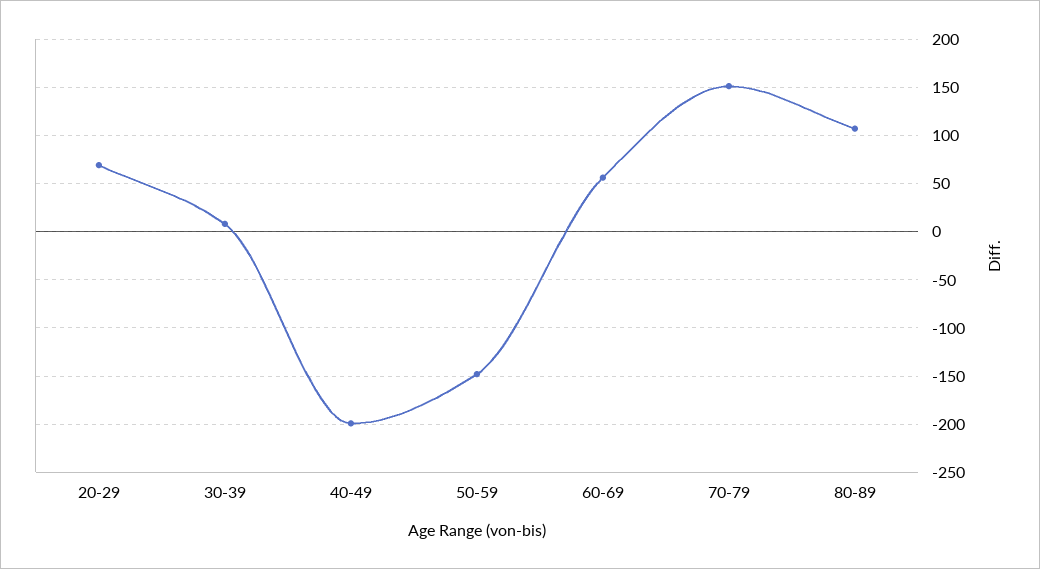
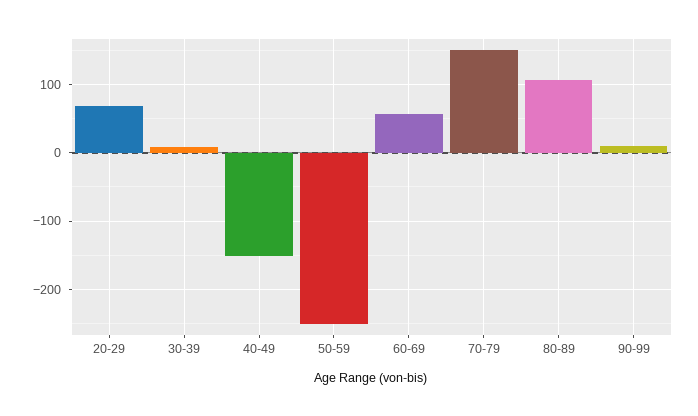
40-49: -200 -> -150
50-59: -150 -> -250
90-99: none -> 10

